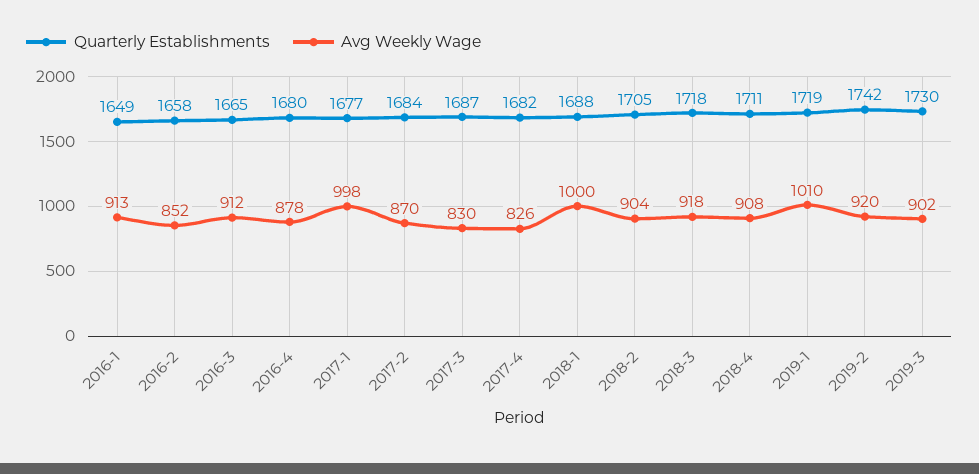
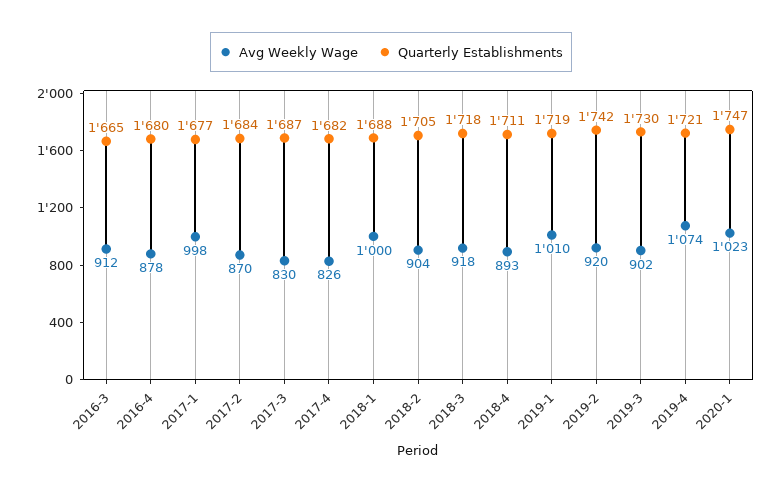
Quarterly Establishments, 2016-1: 1649 -> none
Avg Weekly Wage, 2016-1: 913 -> none
Quarterly Establishments, 2016-2: 1658 -> none
Avg Weekly Wage, 2016-2: 852 -> none
Avg Weekly Wage, 2018-4: 908 -> 893
Avg Weekly Wage, 2019-4: none -> 1074
Quarterly Establishments, 2019-4: none -> 1721
Avg Weekly Wage, 2020-1: none -> 1023
Quarterly Establishments, 2020-1: none -> 1747

